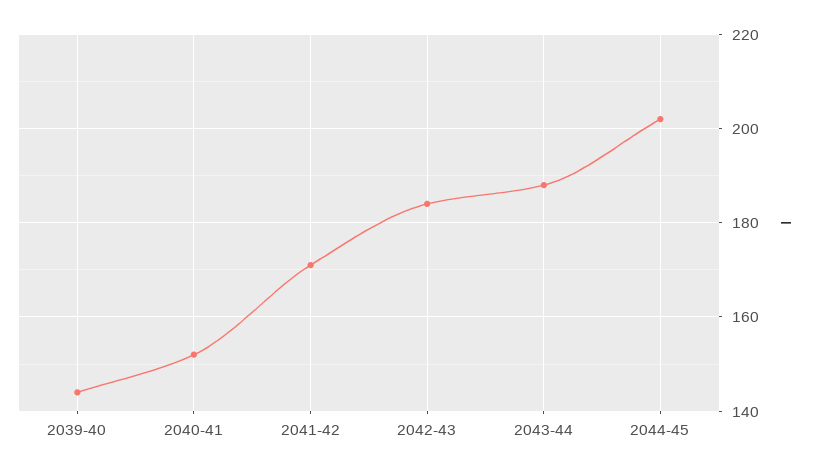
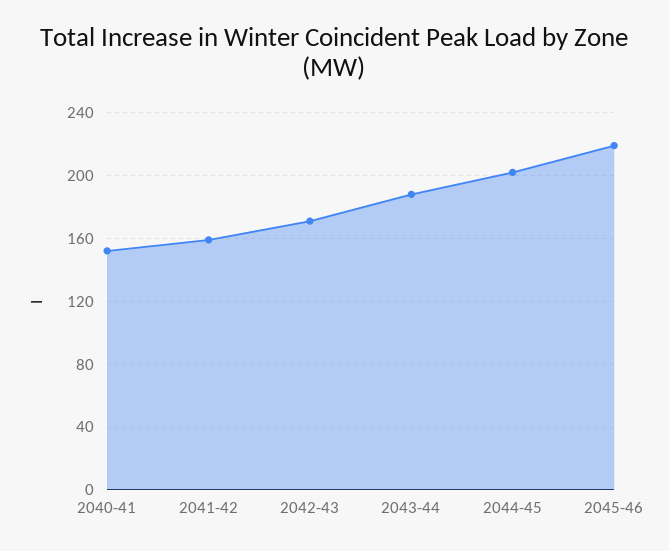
2039-40: 145 -> none
2041-42: 170 -> 160
2042-43: 185 -> 170
2045-46: none -> 220

